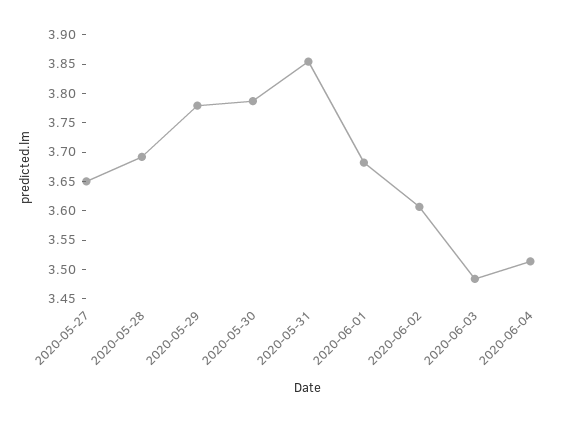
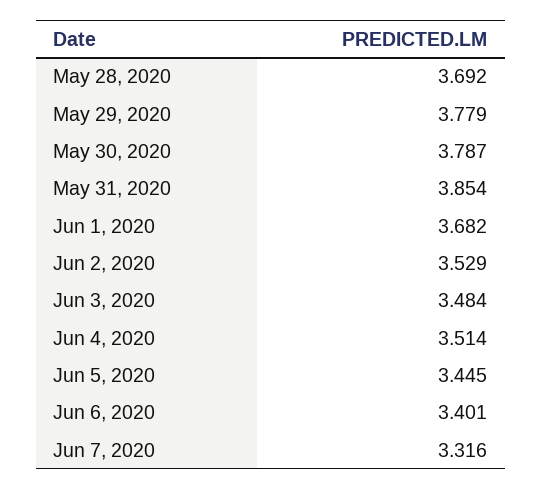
2020-05-27: 3.65 -> none
2020-06-02: 3.6 -> 3.529
Jun 5, 2020: none -> 3.445
Jun 6, 2020: none -> 3.401
Jun 7, 2020: none -> 3.316

